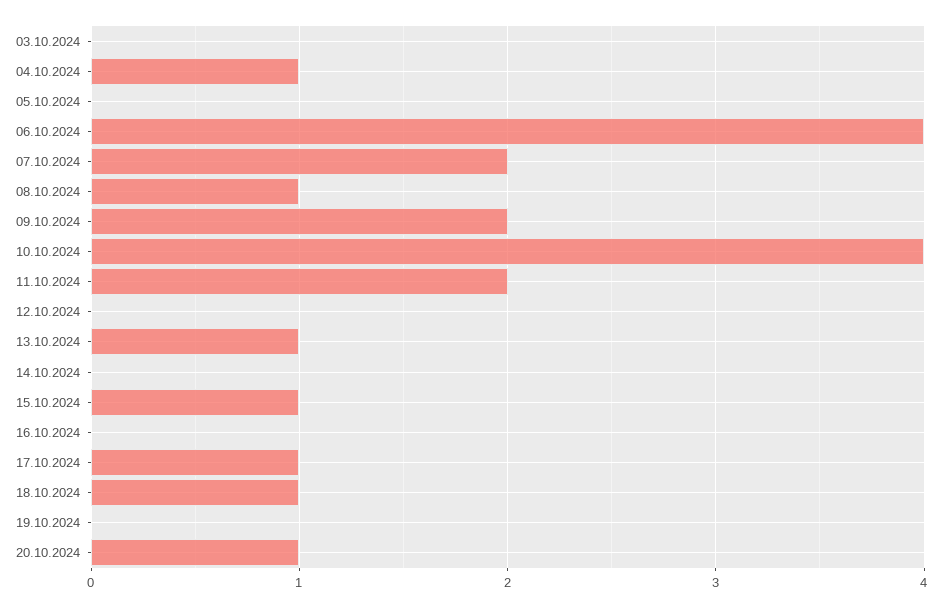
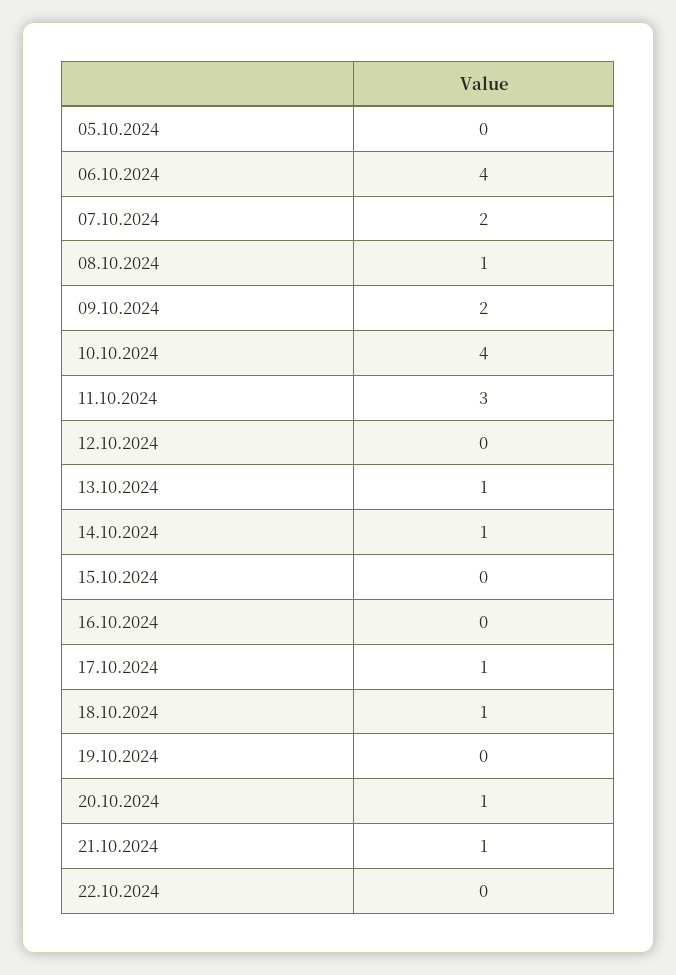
03.10.2024: 0 -> none
04.10.2024: 1 -> none
11.10.2024: 2 -> 3
14.10.2024: 0 -> 1
15.10.2024: 1 -> 0
21.10.2024: none -> 1
22.10.2024: none -> 0

